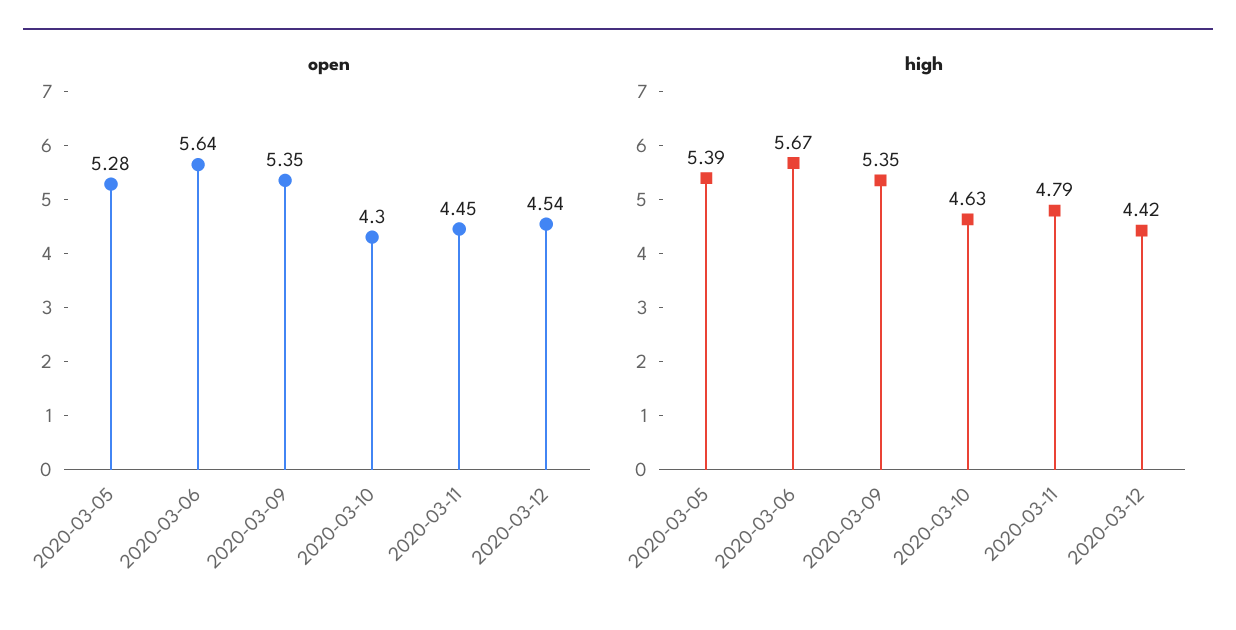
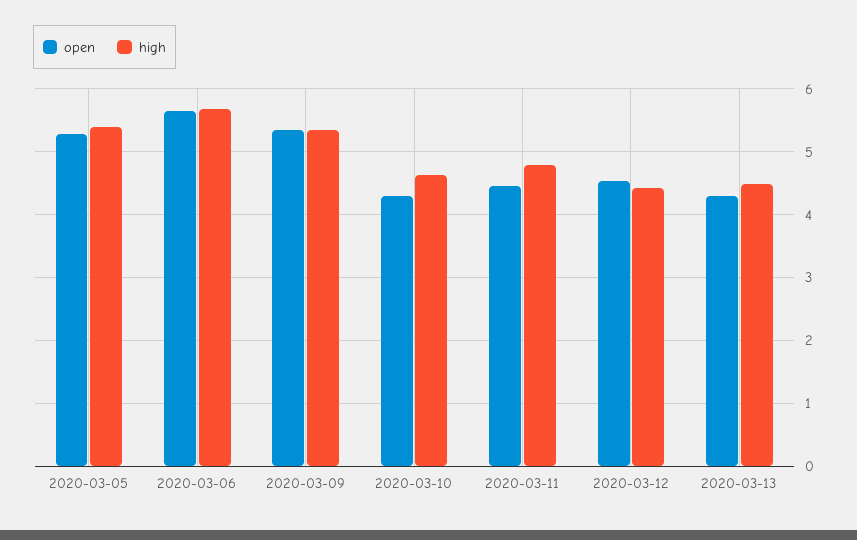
open, 2020-03-13: none -> 4.3
high, 2020-03-13: none -> 4.5

